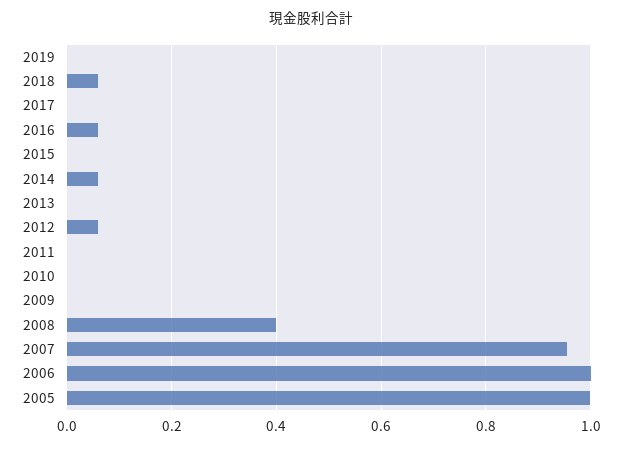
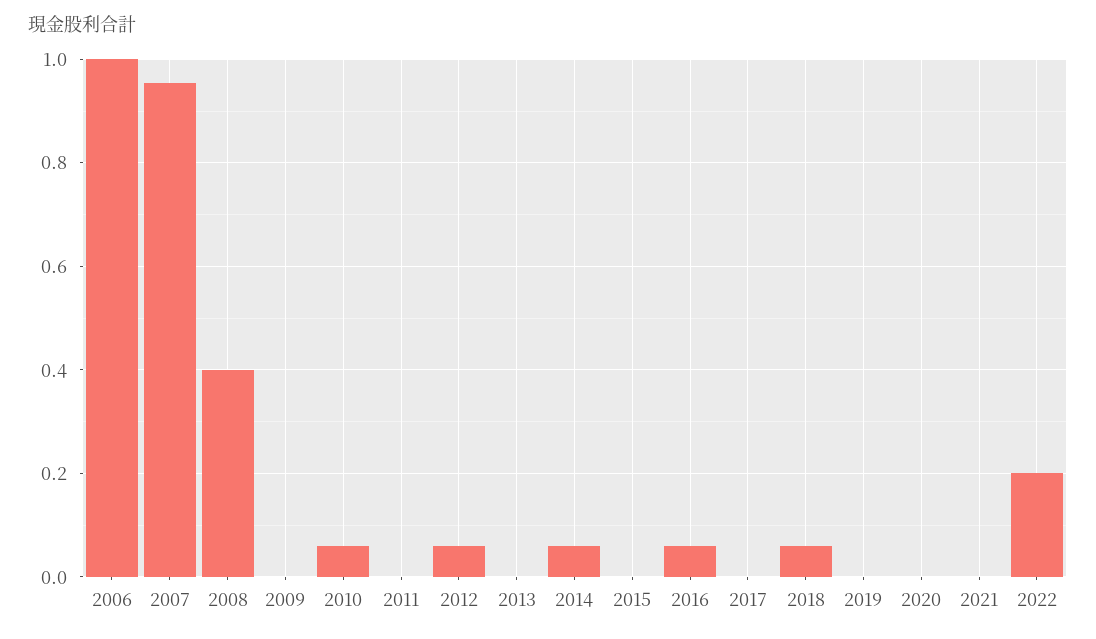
2010: 0 -> 0.06
2005: 1 -> none
2020: none -> 0
2021: none -> 0
2022: none -> 0.2

